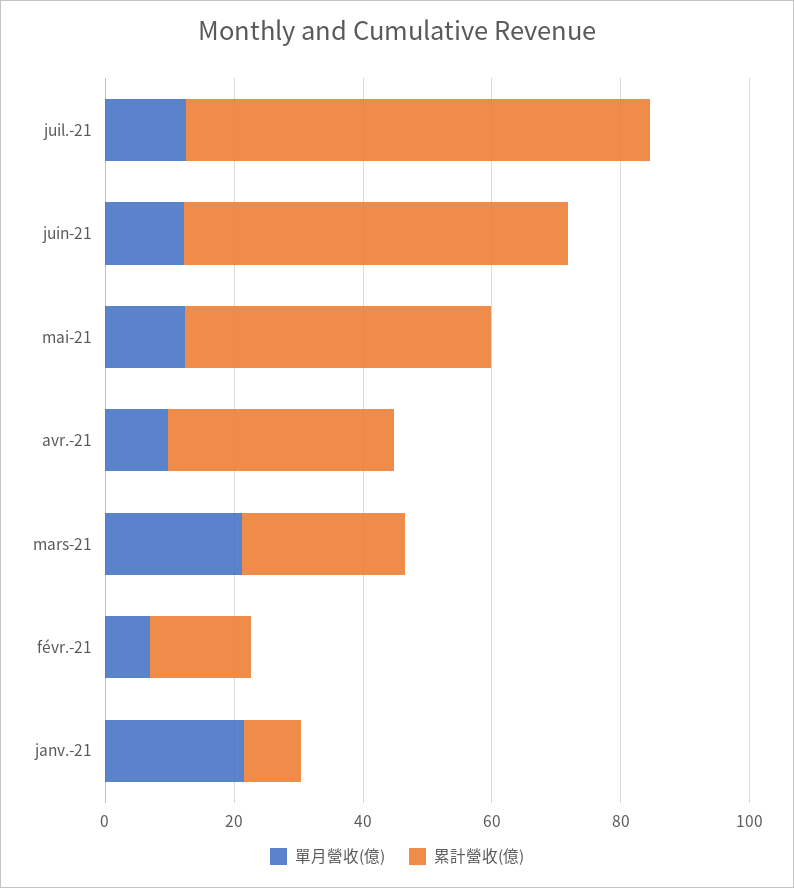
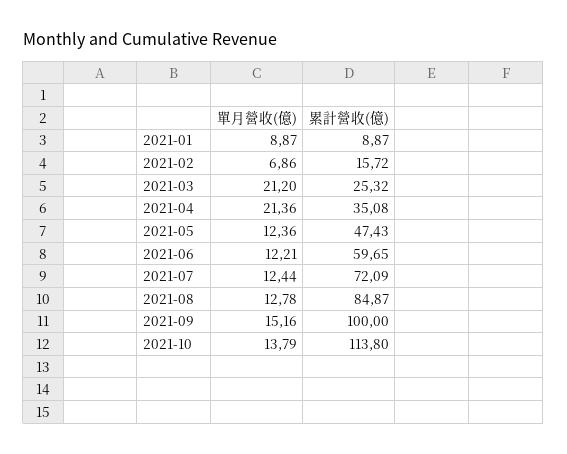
單月營收(億), avr.-21: 10 -> 21.36
單月營收(億), janv.-21: 20 -> 8.87
單月營收(億), 2021-08: none -> 12.78
累計營收(億), 2021-08: none -> 84.87
單月營收(億), 2021-09: none -> 15.16
累計營收(億), 2021-09: none -> 100
單月營收(億), 2021-10: none -> 13.79
累計營收(億), 2021-10: none -> 113.8

